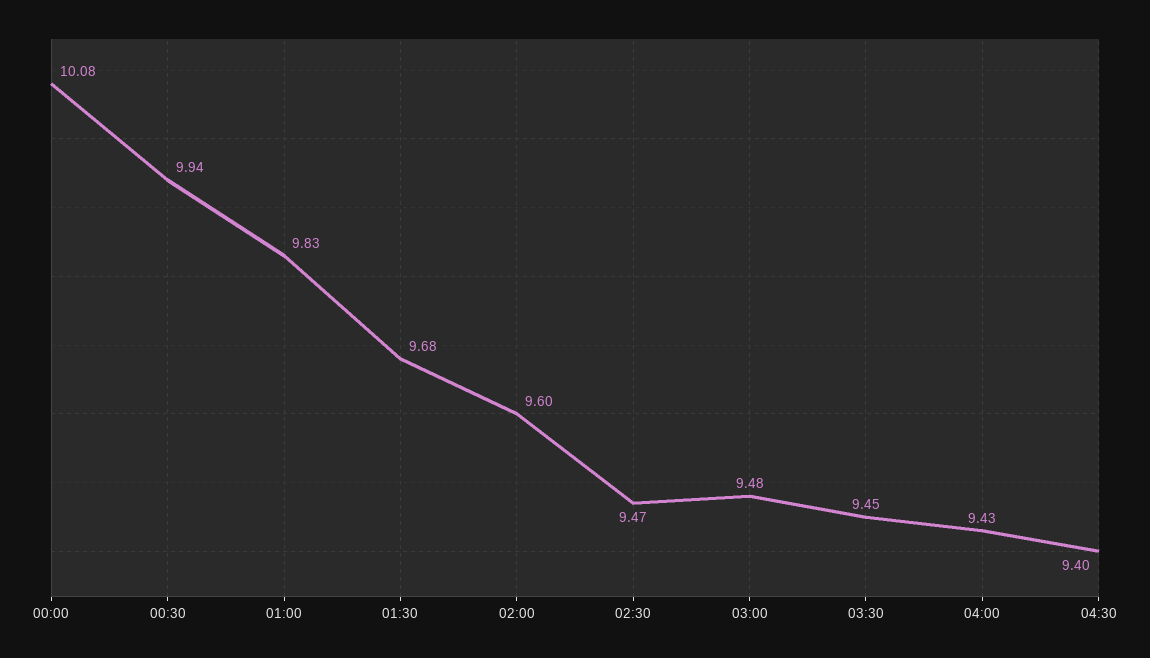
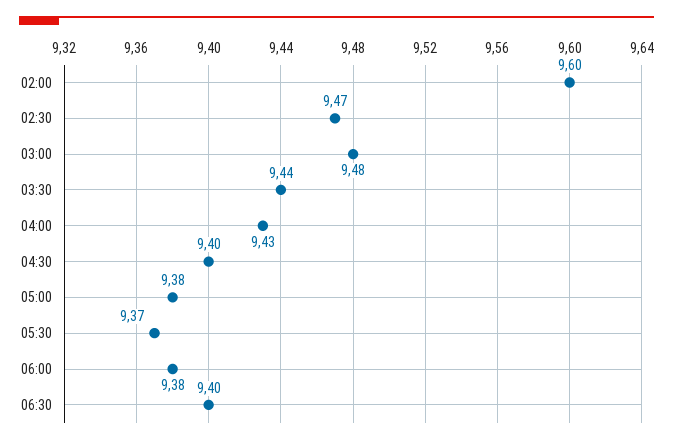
00:00: 10.08 -> none
00:30: 9.94 -> none
01:00: 9.83 -> none
01:30: 9.68 -> none
03:30: 9.45 -> 9.44
05:00: none -> 9.38
05:30: none -> 9.37
06:00: none -> 9.38
06:30: none -> 9.4

